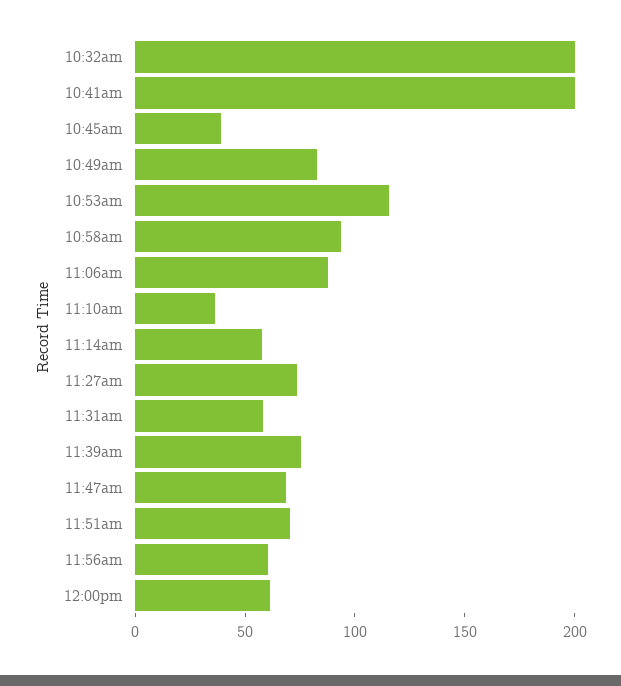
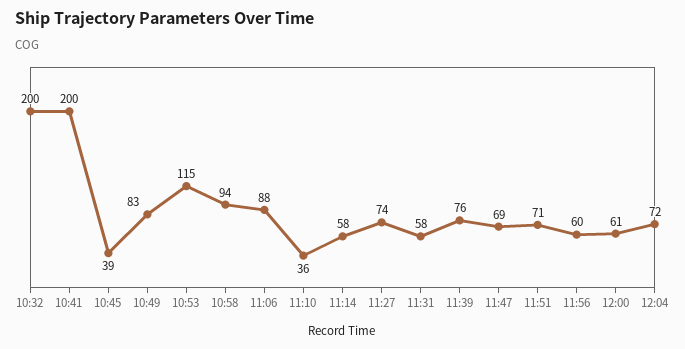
12:04: none -> 72

